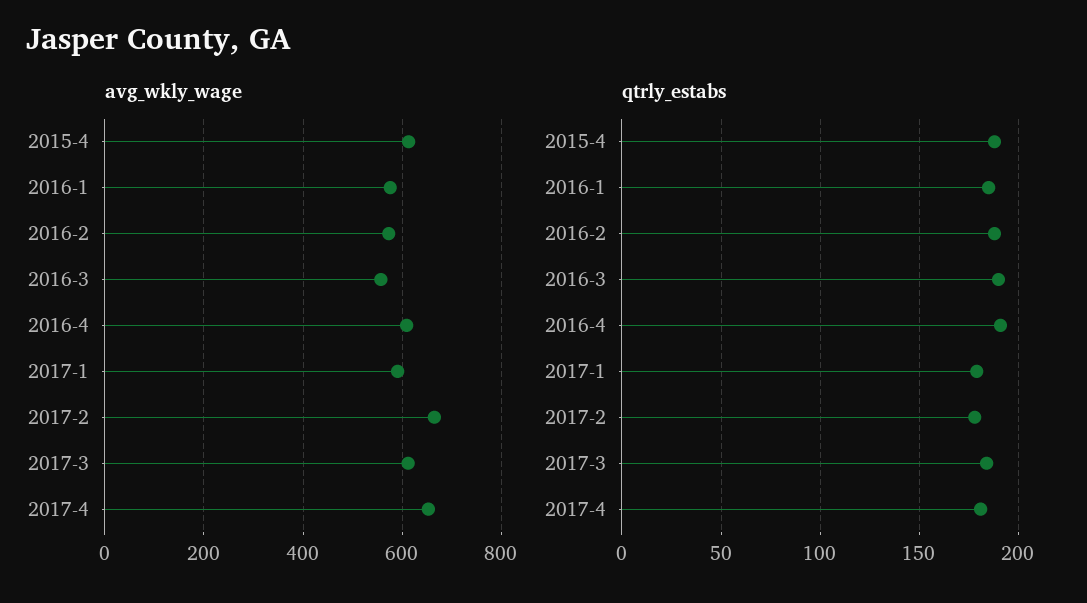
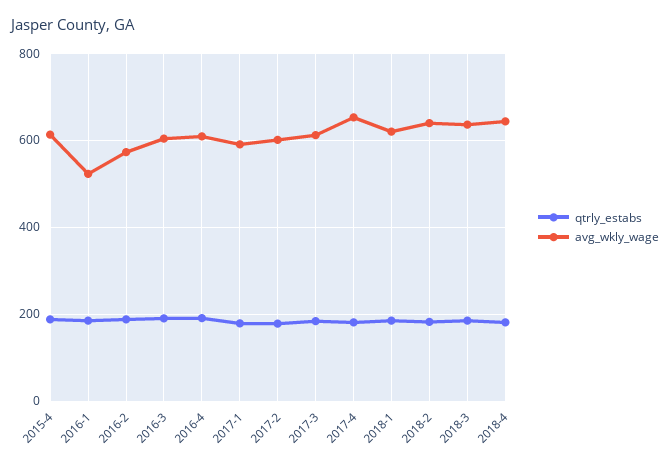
avg_wkly_wage, 2016-1: 580 -> 520
avg_wkly_wage, 2016-3: 560 -> 600
avg_wkly_wage, 2017-2: 660 -> 600
qtrly_estabs, 2018-1: none -> 180
avg_wkly_wage, 2018-1: none -> 620
qtrly_estabs, 2018-2: none -> 180
avg_wkly_wage, 2018-2: none -> 640
qtrly_estabs, 2018-3: none -> 180
avg_wkly_wage, 2018-3: none -> 640
qtrly_estabs, 2018-4: none -> 180
avg_wkly_wage, 2018-4: none -> 640

